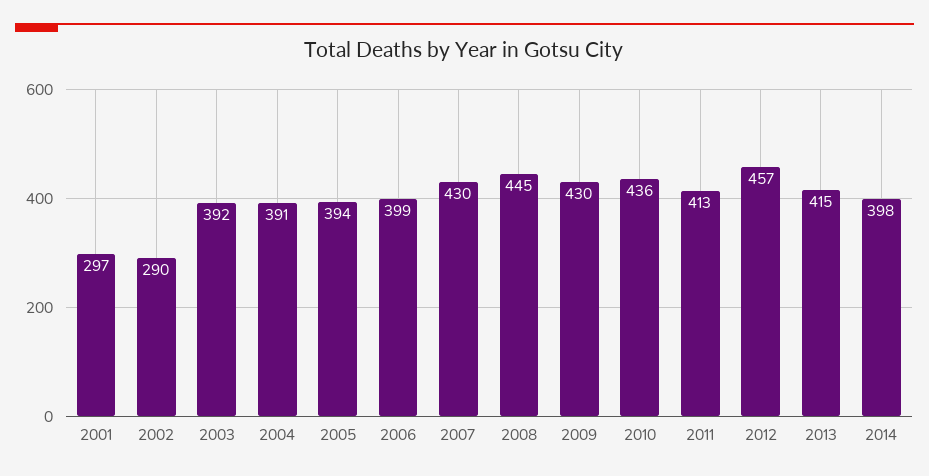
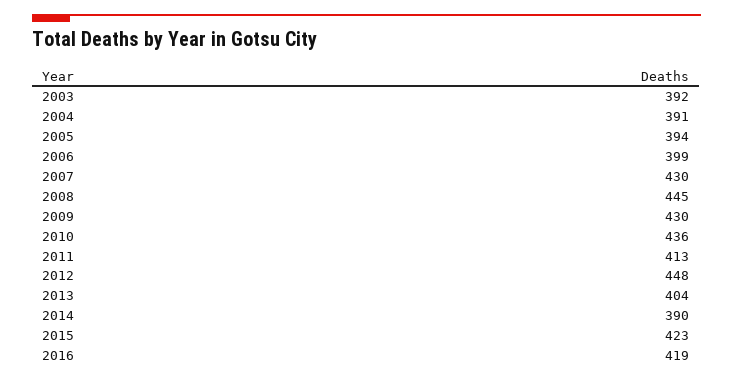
2001: 297 -> none
2002: 290 -> none
2012: 457 -> 448
2013: 415 -> 404
2014: 398 -> 390
2015: none -> 423
2016: none -> 419

